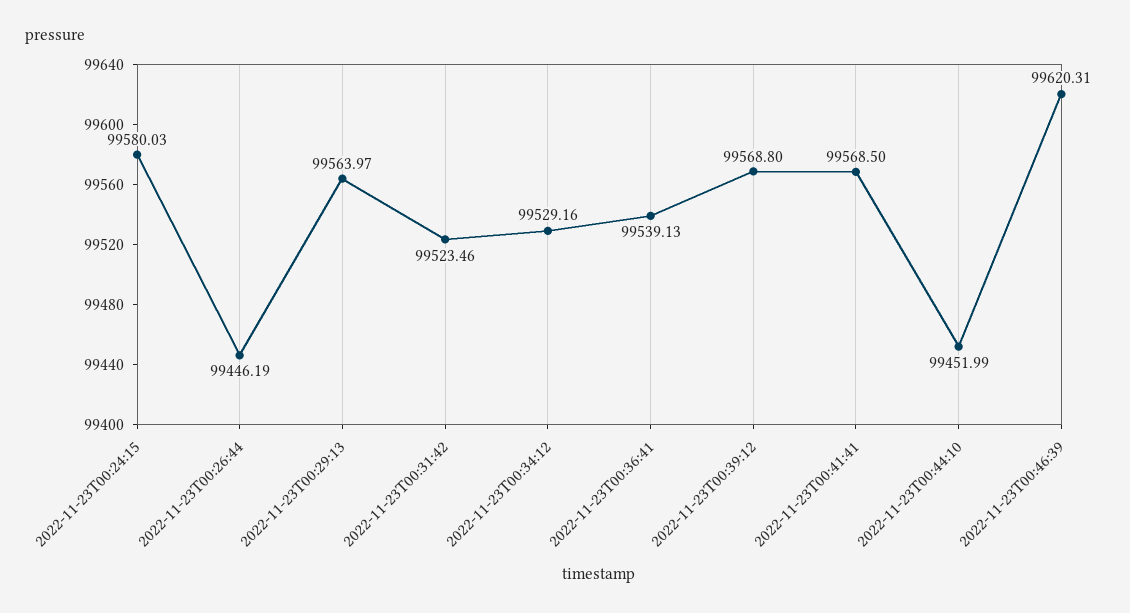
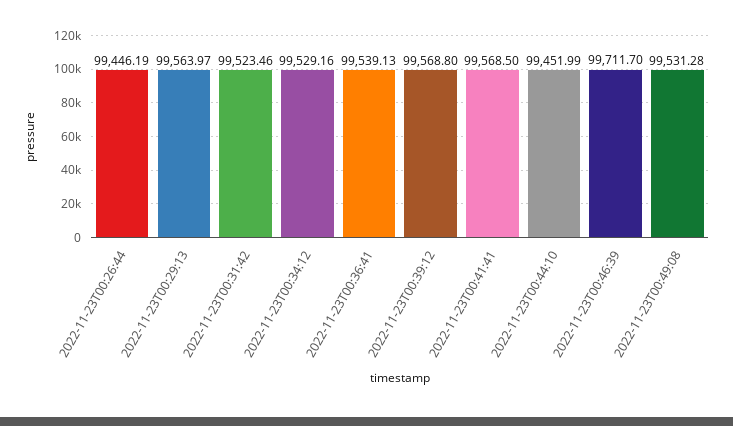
2022-11-23T00:24:15: 99580.03 -> none
2022-11-23T00:46:39: 99620.31 -> 99711.7
2022-11-23T00:49:08: none -> 99531.28

